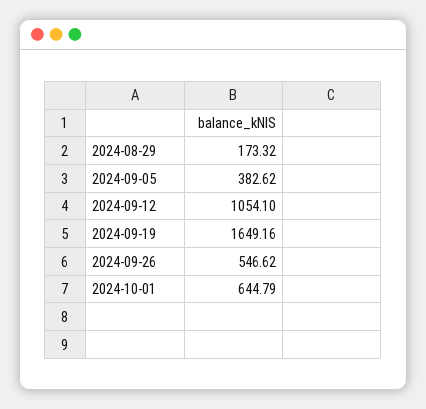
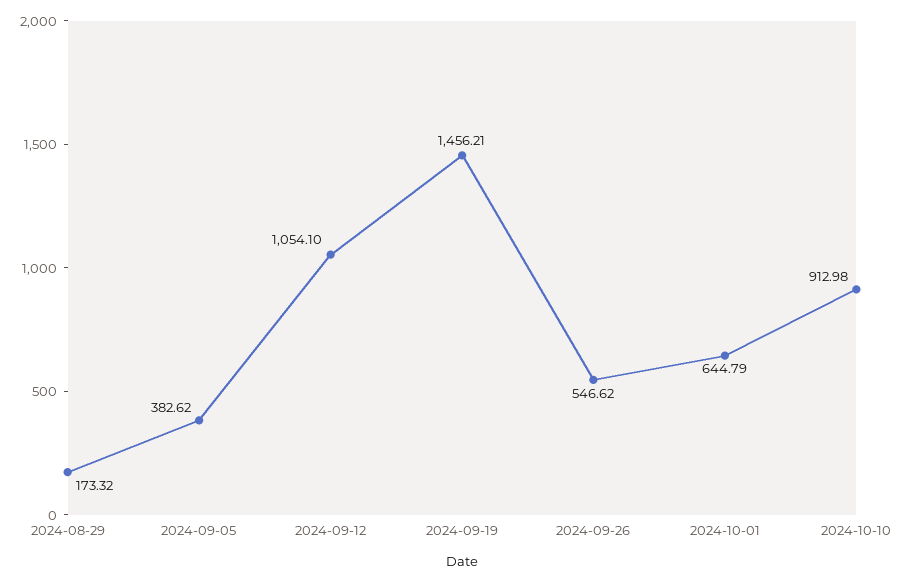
2024-09-19: 1649.16 -> 1456.21
2024-10-10: none -> 912.98

